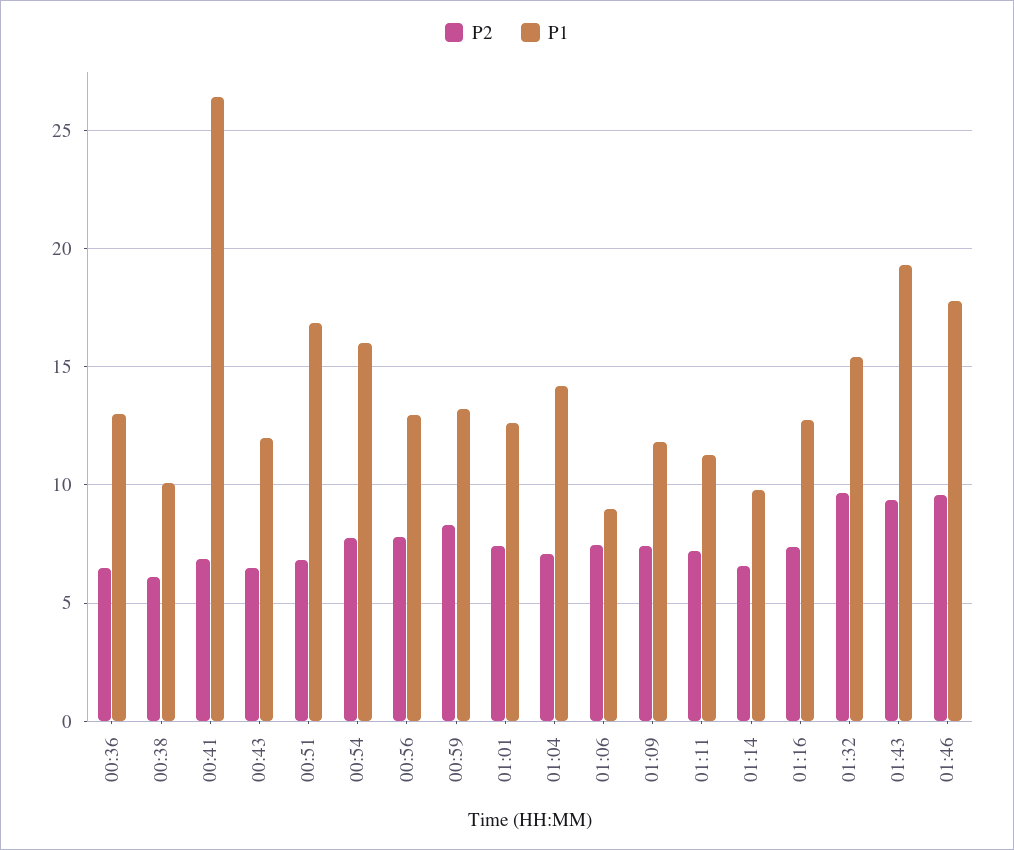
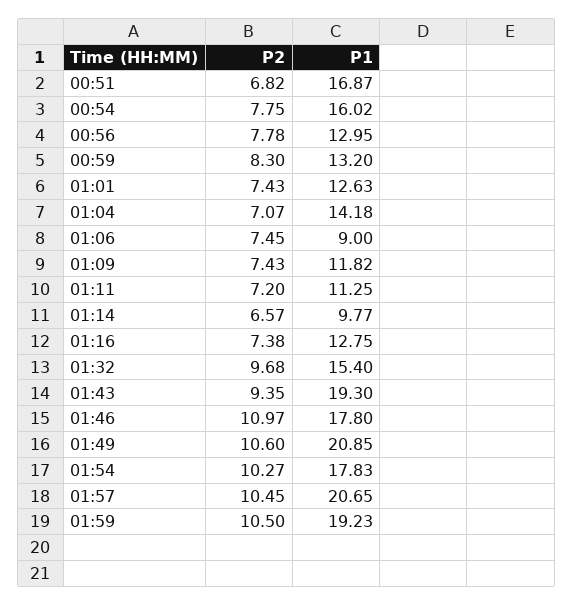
P2, 00:36: 6.5 -> none
P1, 00:36: 13 -> none
P2, 00:38: 6 -> none
P1, 00:38: 10 -> none
P2, 00:41: 7 -> none
P1, 00:41: 26.5 -> none
P2, 00:43: 6.5 -> none
P1, 00:43: 12 -> none
P2, 01:46: 9.5 -> 10.97
P2, 01:49: none -> 10.6
P1, 01:49: none -> 20.85
P2, 01:54: none -> 10.27
P1, 01:54: none -> 17.83
P2, 01:57: none -> 10.45
P1, 01:57: none -> 20.65
P2, 01:59: none -> 10.5
P1, 01:59: none -> 19.23

